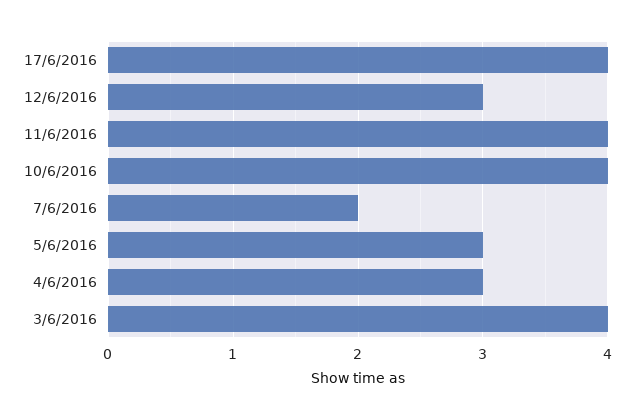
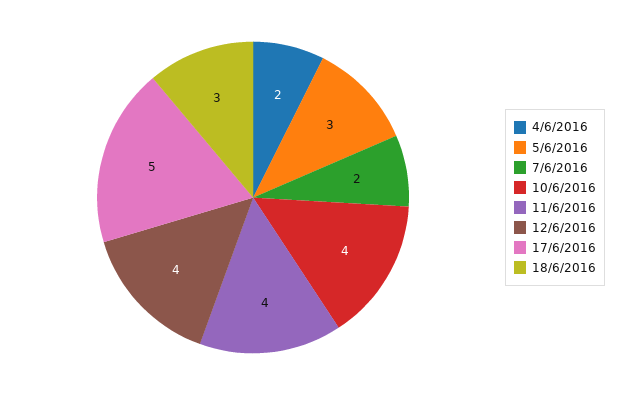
17/6/2016: 4 -> 5
12/6/2016: 3 -> 4
4/6/2016: 3 -> 2
3/6/2016: 4 -> none
18/6/2016: none -> 3

